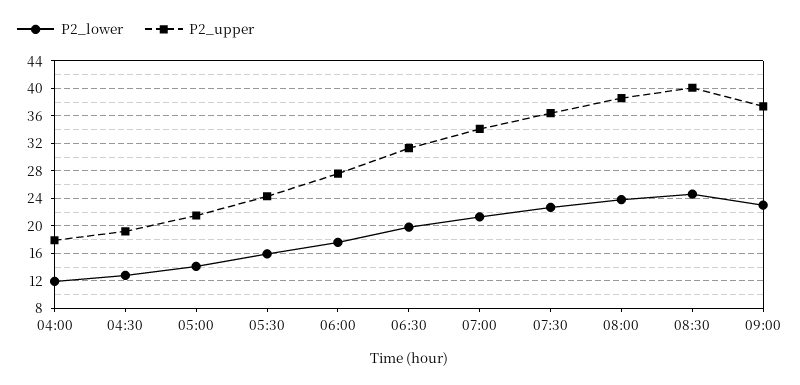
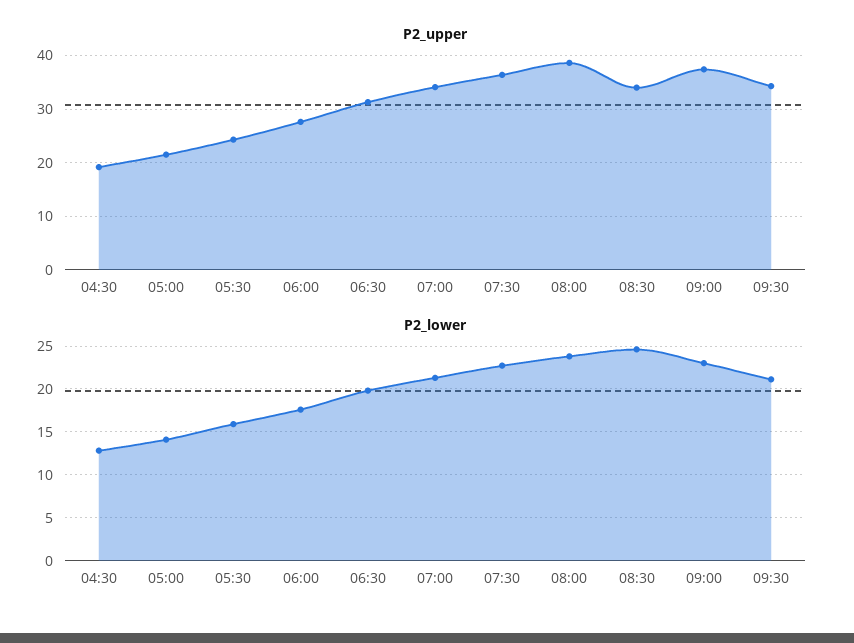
P2_lower, 04:00: 12 -> none
P2_upper, 04:00: 18 -> none
P2_upper, 08:30: 40 -> 34
P2_upper, 09:30: none -> 34
P2_lower, 09:30: none -> 21

